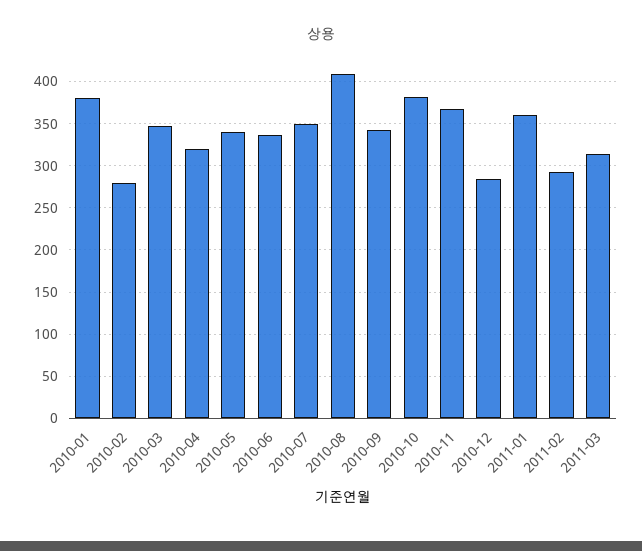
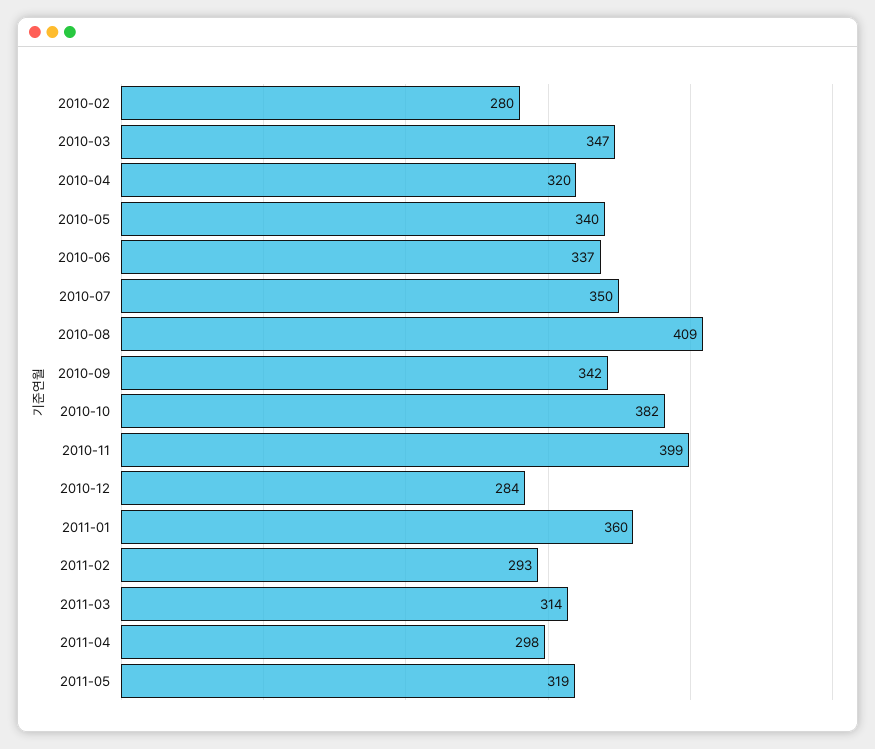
2010-01: 380 -> none
2010-11: 370 -> 399
2011-04: none -> 298
2011-05: none -> 319

